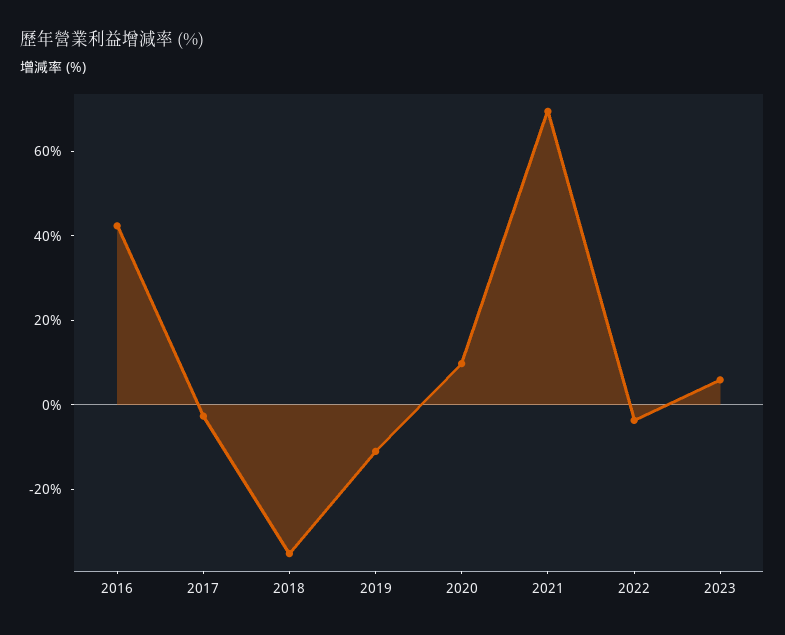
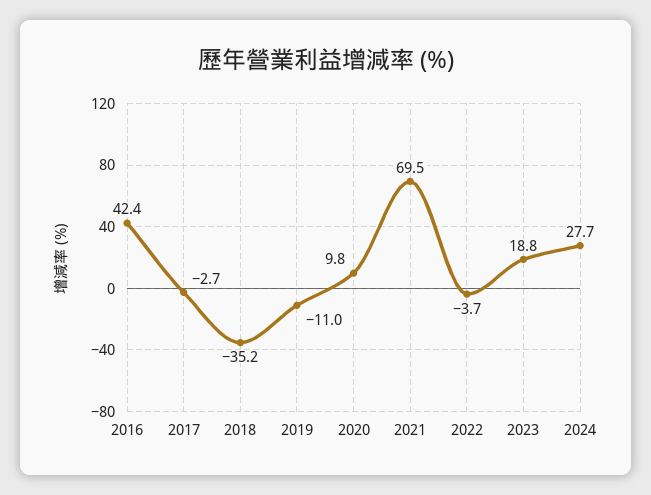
2023: 5 -> 18.8
2024: none -> 27.7

